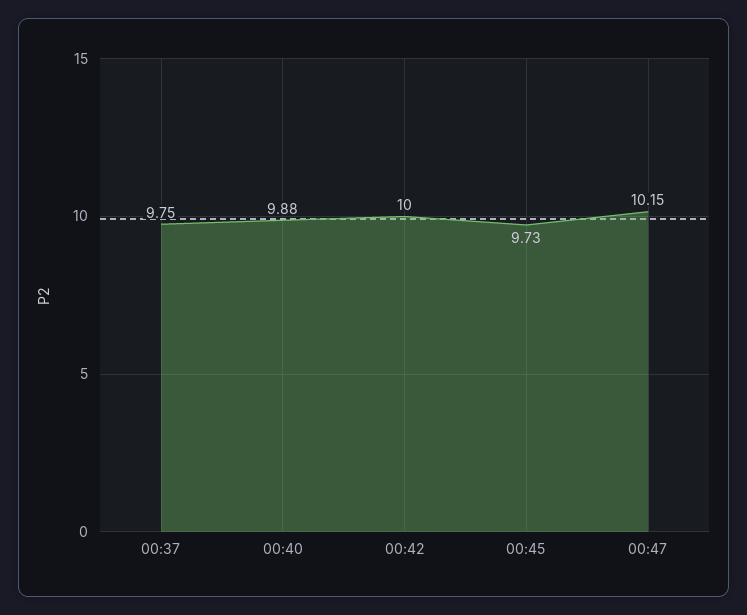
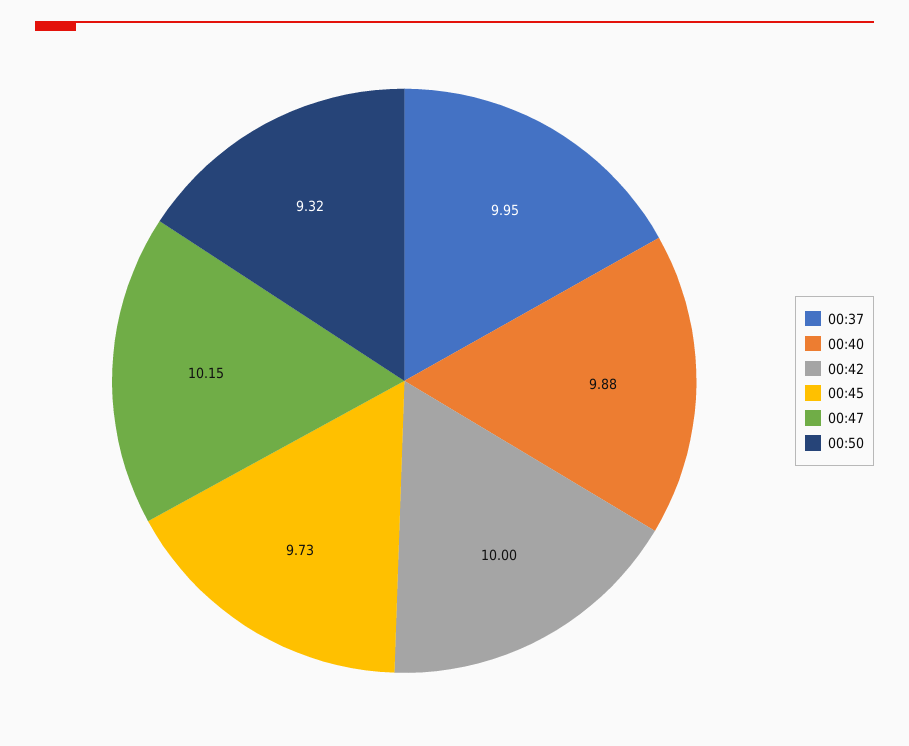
00:37: 9.75 -> 9.95
00:50: none -> 9.32

